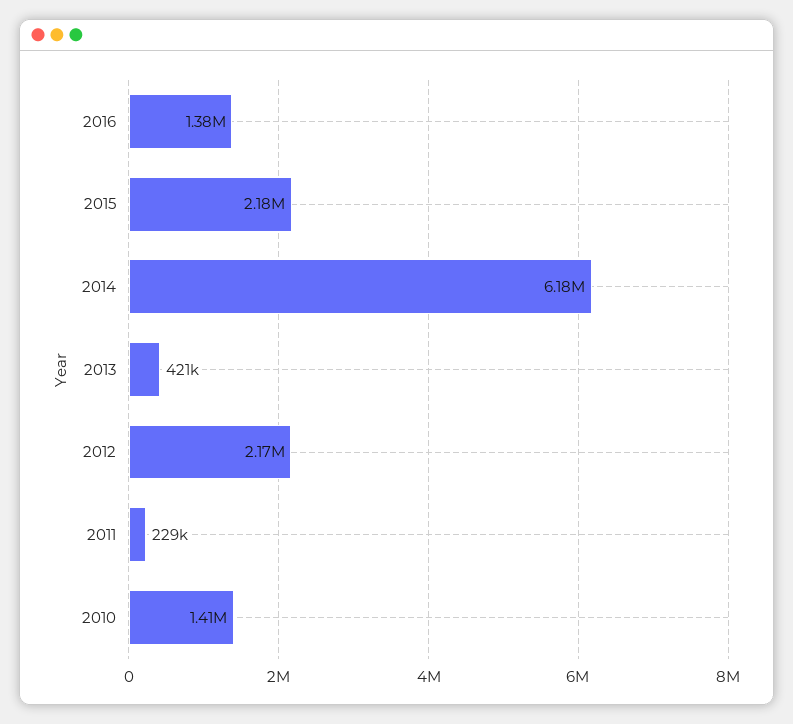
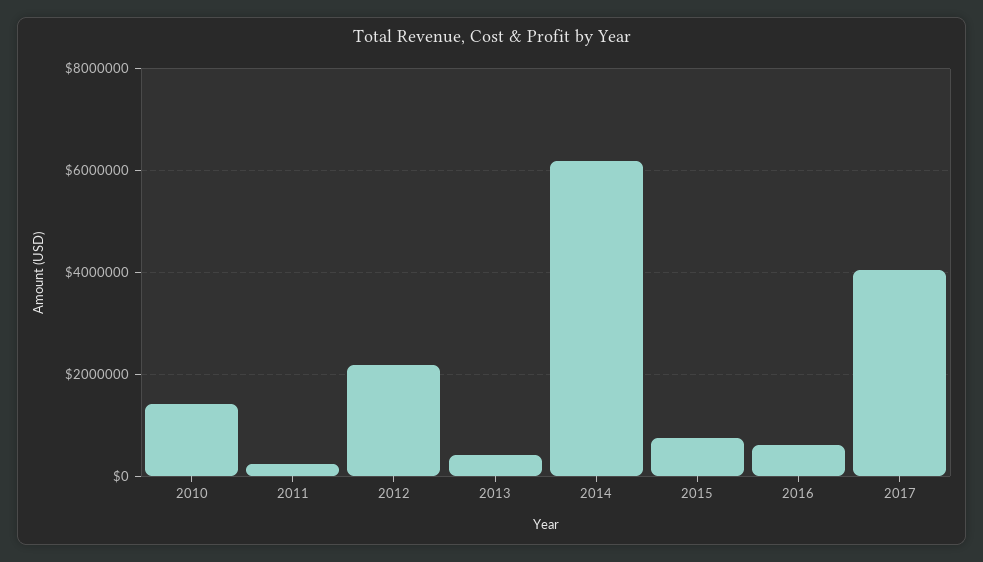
2016: 1380000 -> 600000
2015: 2180000 -> 800000
2017: none -> 4000000

